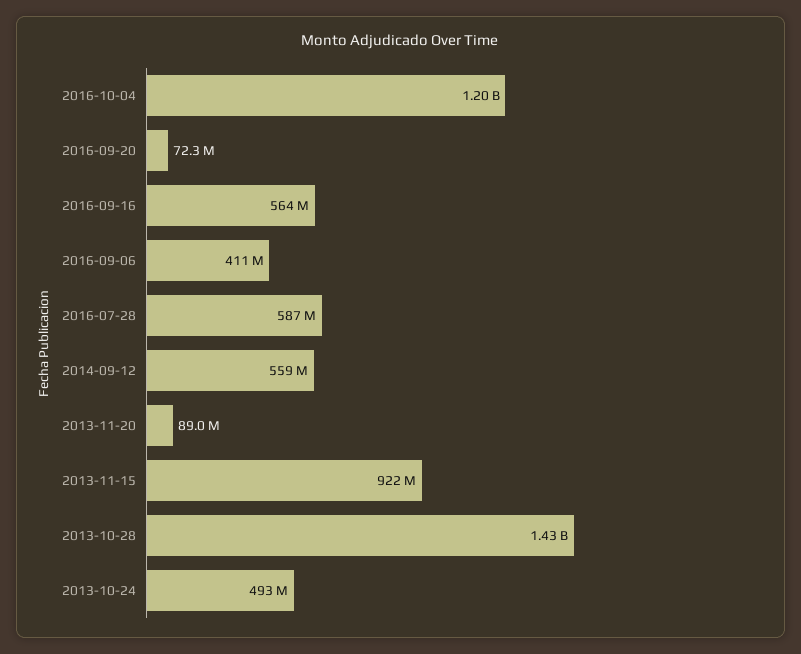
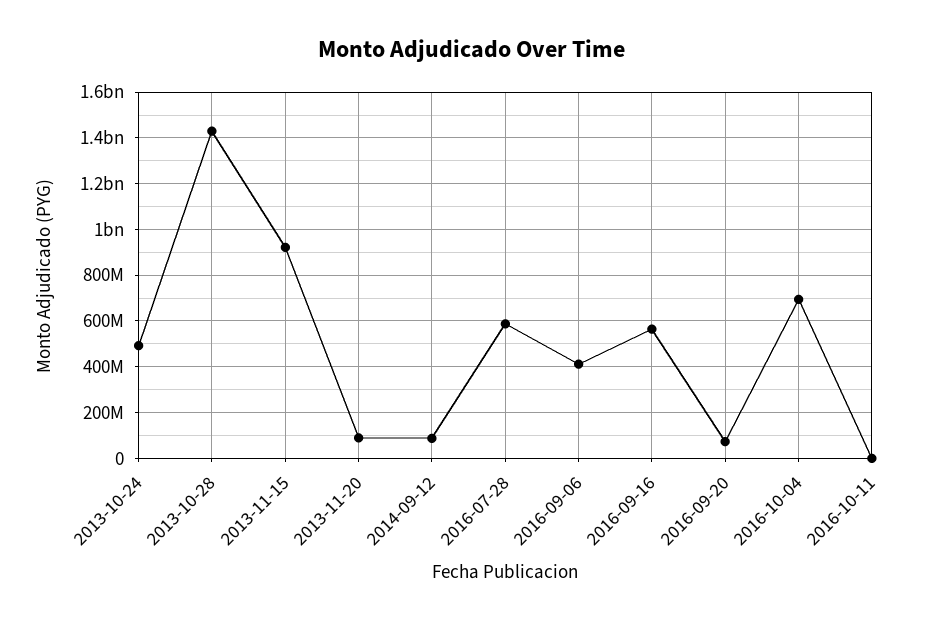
2016-10-04: 1200000000 -> 700000000
2014-09-12: 559000000 -> 100000000
2016-10-11: none -> 0

